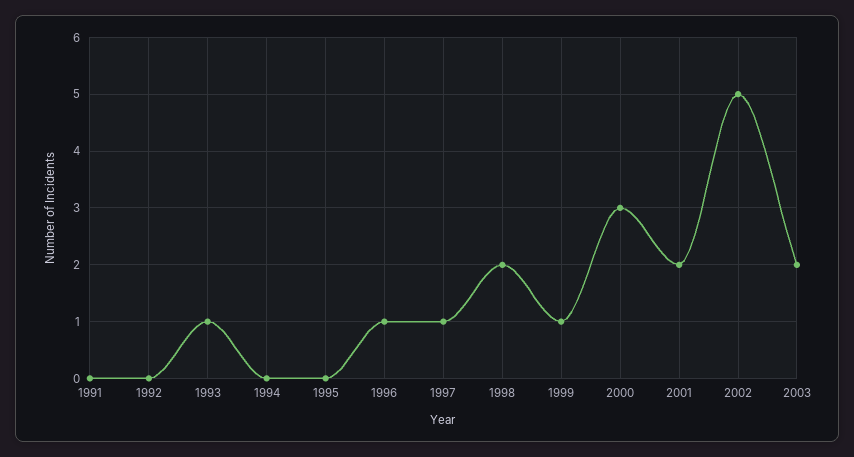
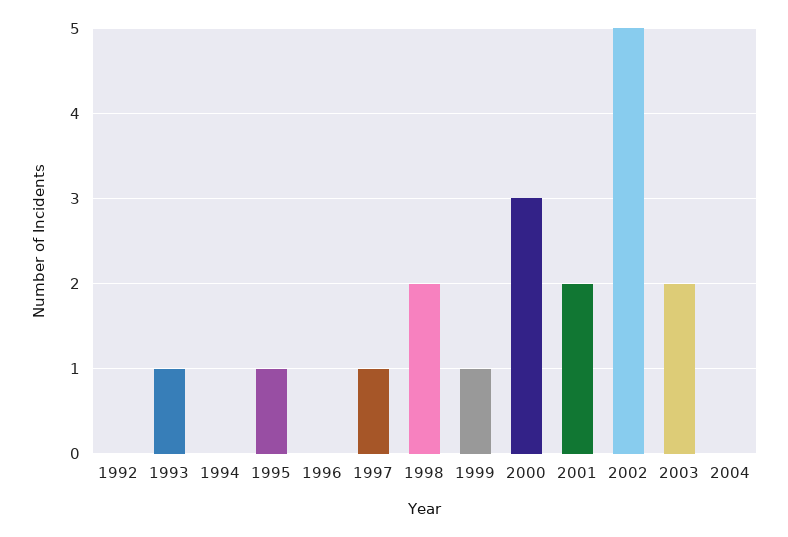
1991: 0 -> none
1995: 0 -> 1
1996: 1 -> 0
2004: none -> 0

